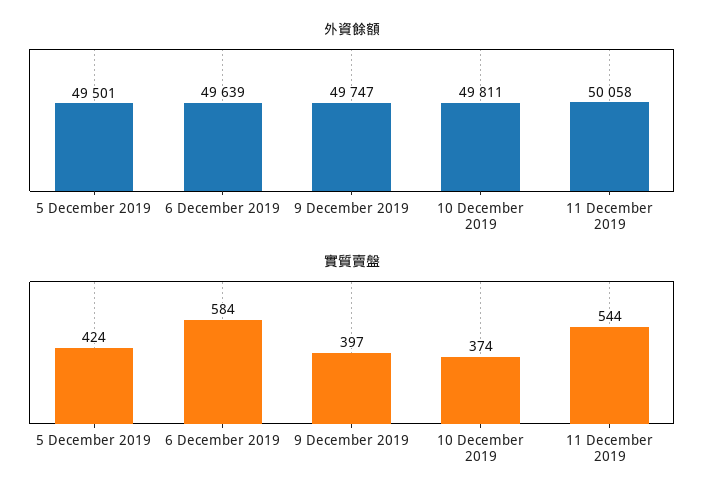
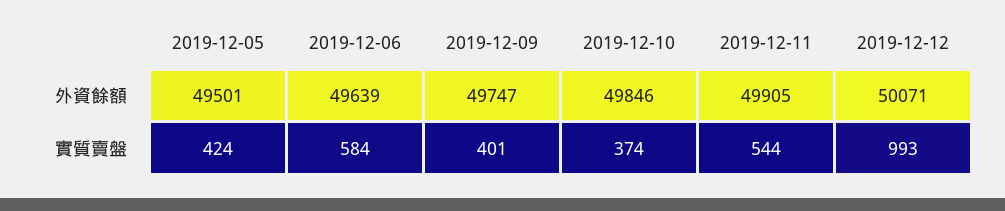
外資餘額, 10 December 2019: 49811 -> 49846
外資餘額, 11 December 2019: 50058 -> 49905
實質賣盤, 9 December 2019: 397 -> 401
外資餘額, 2019-12-12: none -> 50071
實質賣盤, 2019-12-12: none -> 993

